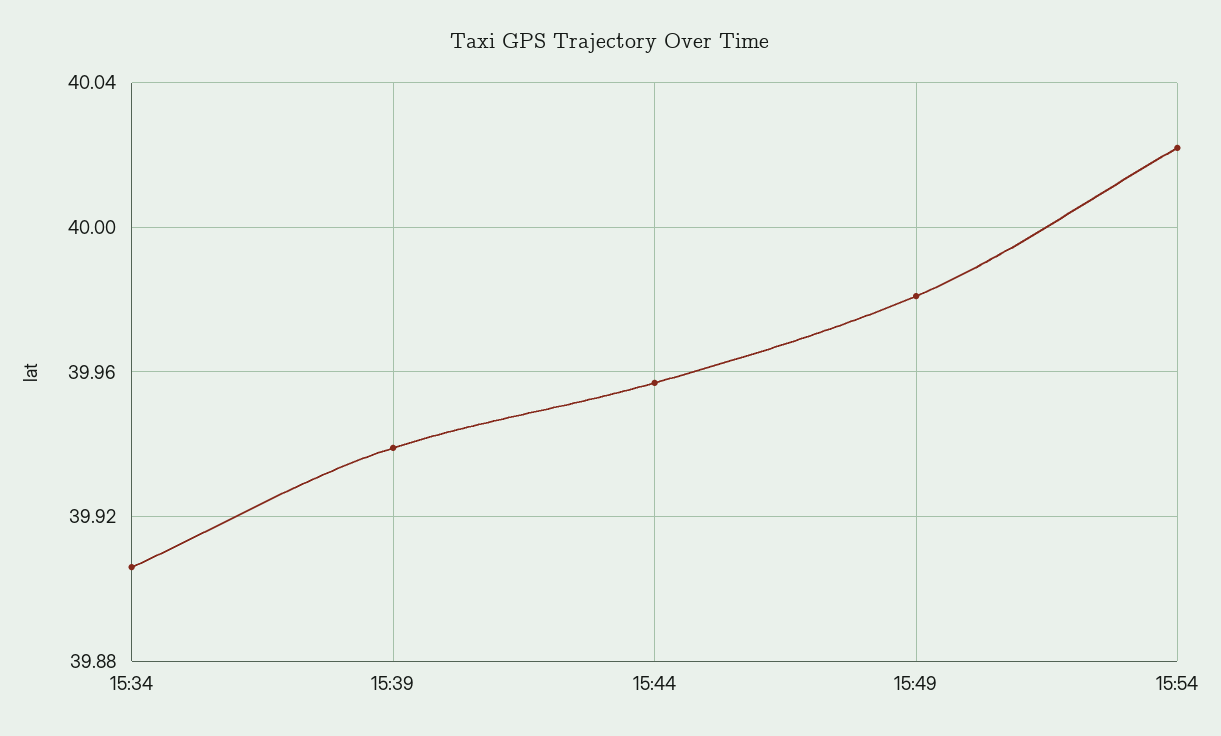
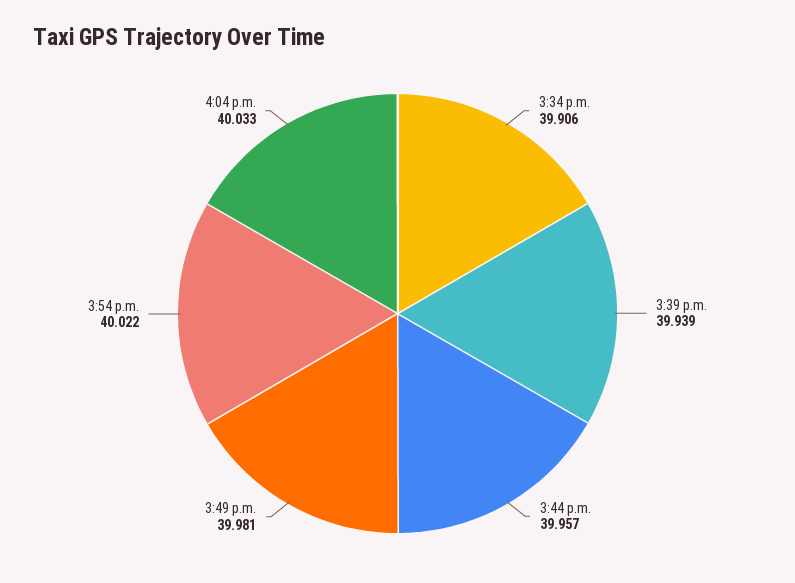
4:04 p.m.: none -> 40.033

